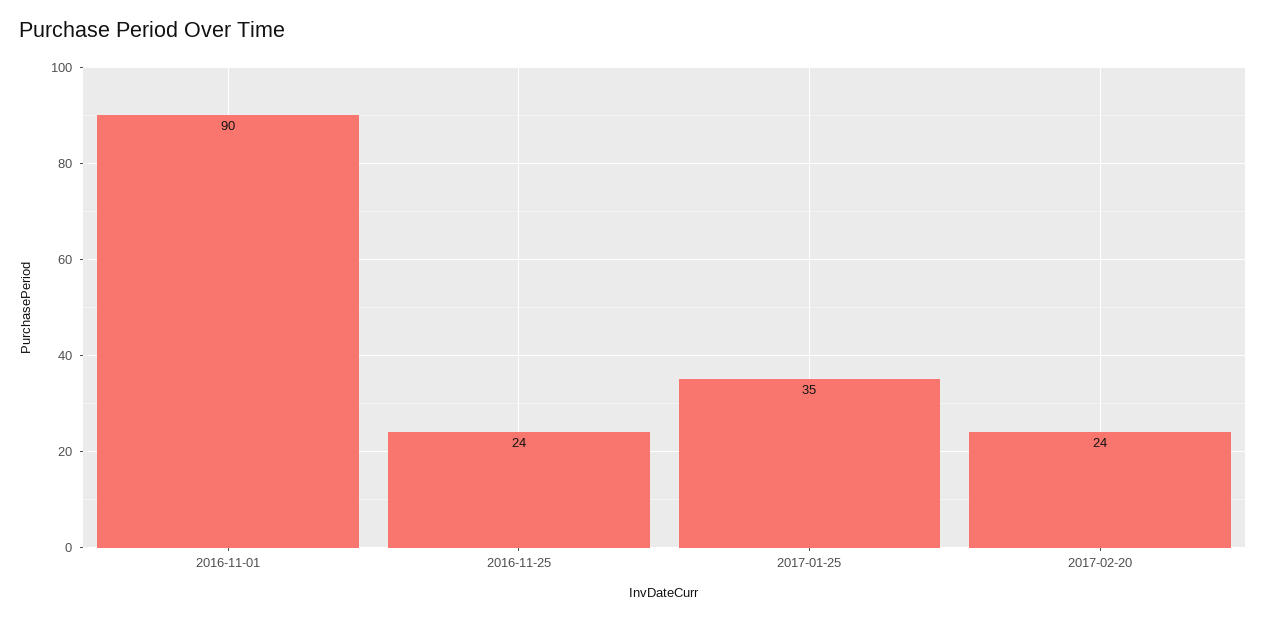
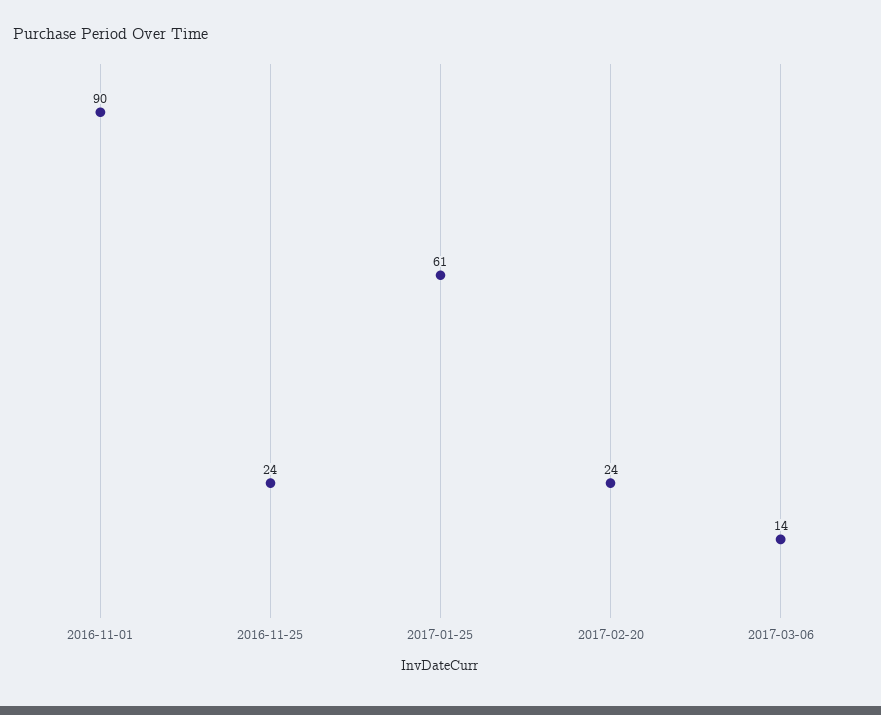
2017-01-25: 35 -> 61
2017-03-06: none -> 14

